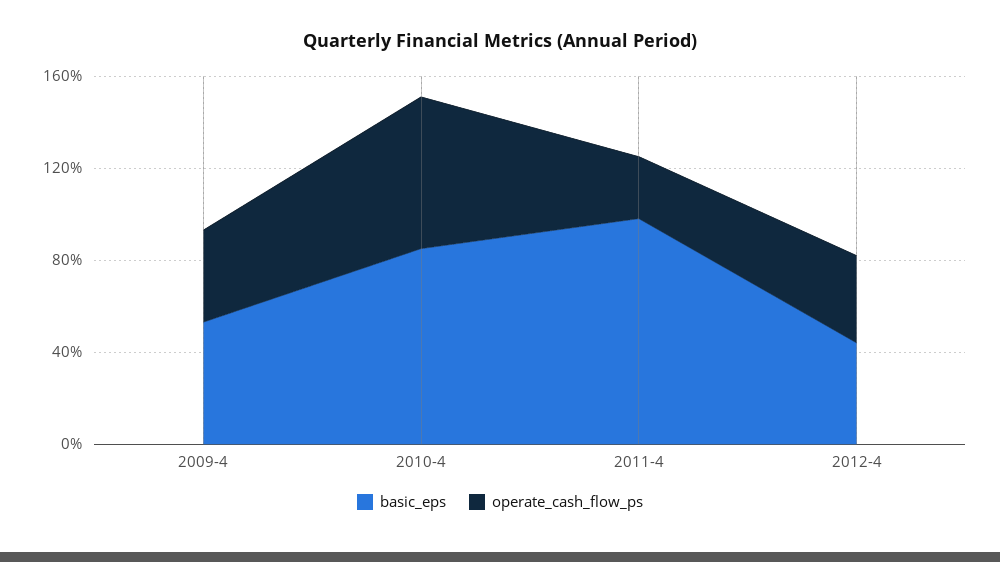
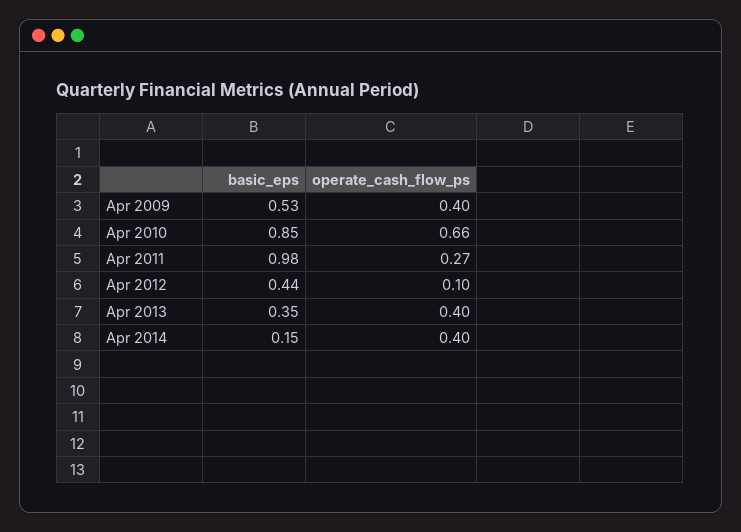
operate_cash_flow_ps, 2012-4: 0.4 -> 0.1
basic_eps, Apr 2013: none -> 0.35
operate_cash_flow_ps, Apr 2013: none -> 0.4
basic_eps, Apr 2014: none -> 0.15
operate_cash_flow_ps, Apr 2014: none -> 0.4

